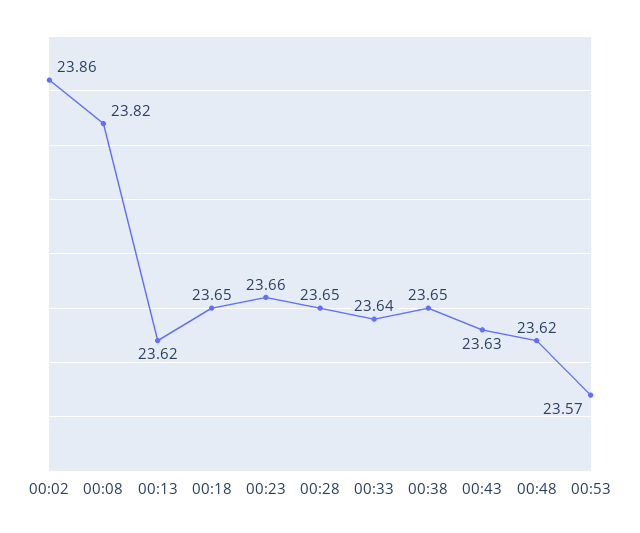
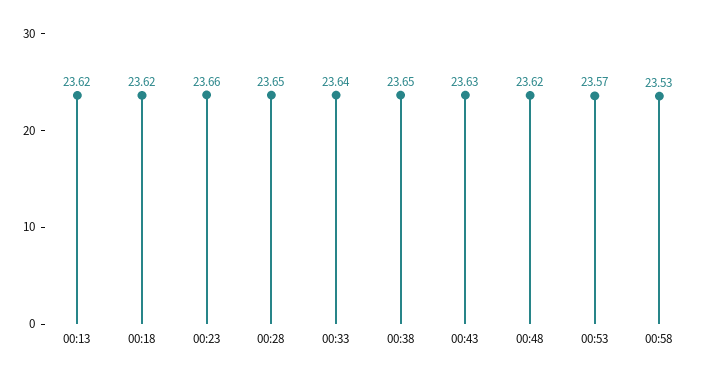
00:02: 23.86 -> none
00:08: 23.82 -> none
00:18: 23.65 -> 23.62
00:58: none -> 23.53

